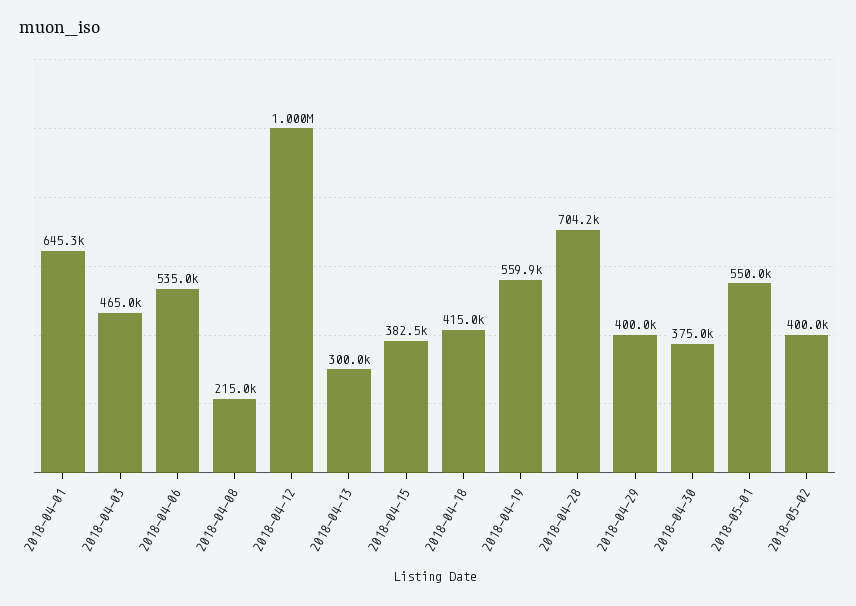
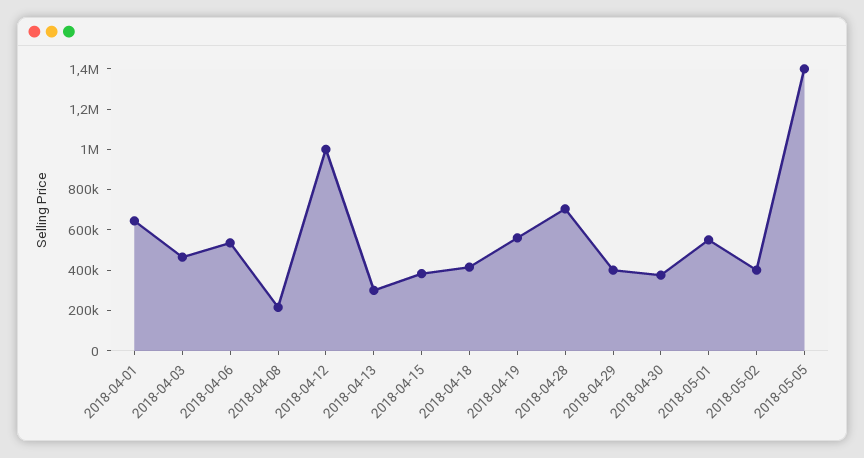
2018-05-05: none -> 1400000

